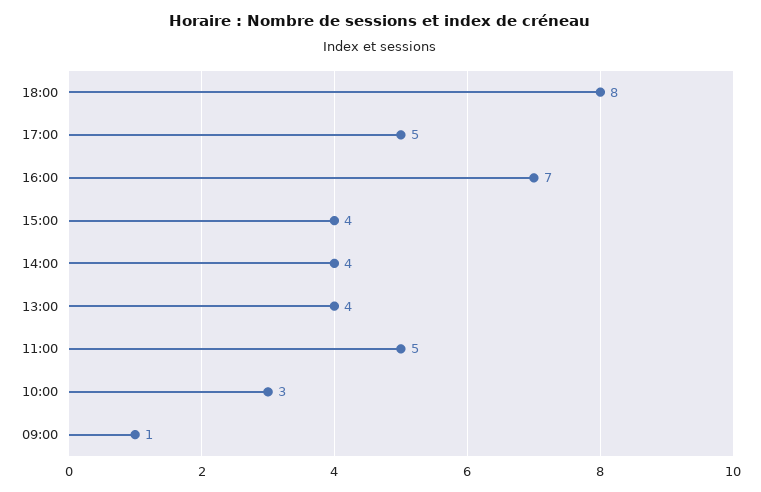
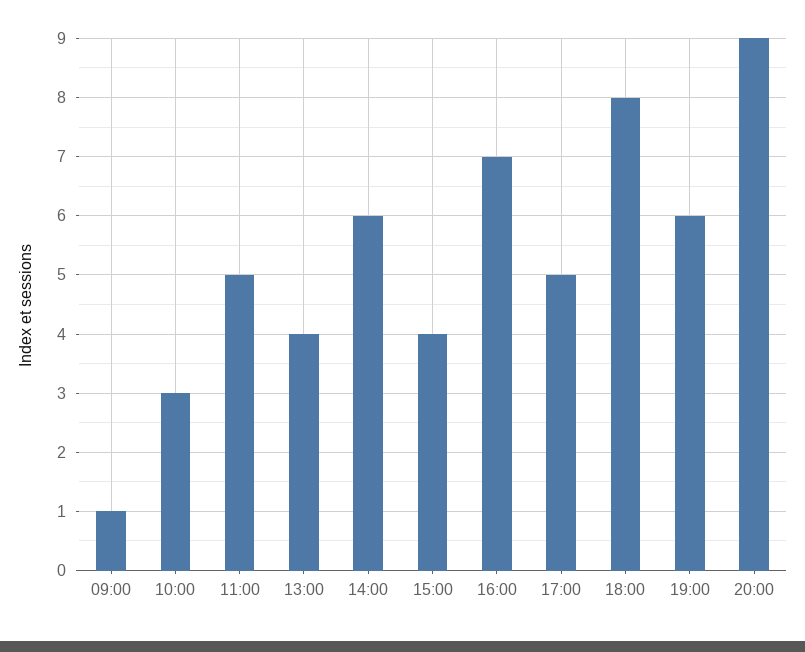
14:00: 4 -> 6
19:00: none -> 6
20:00: none -> 9

